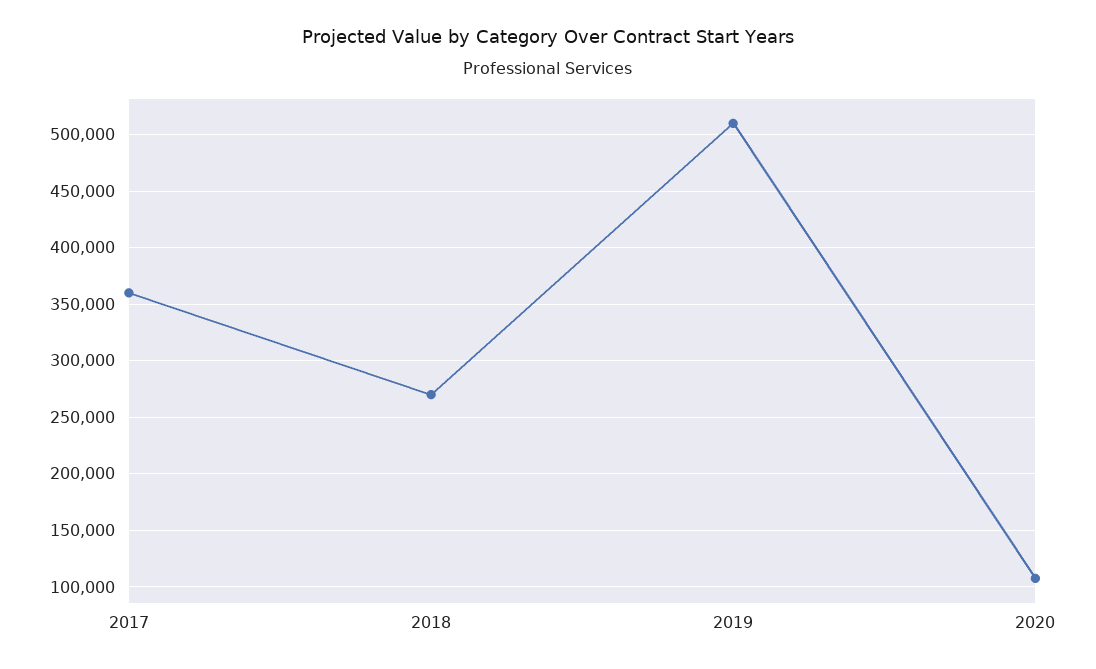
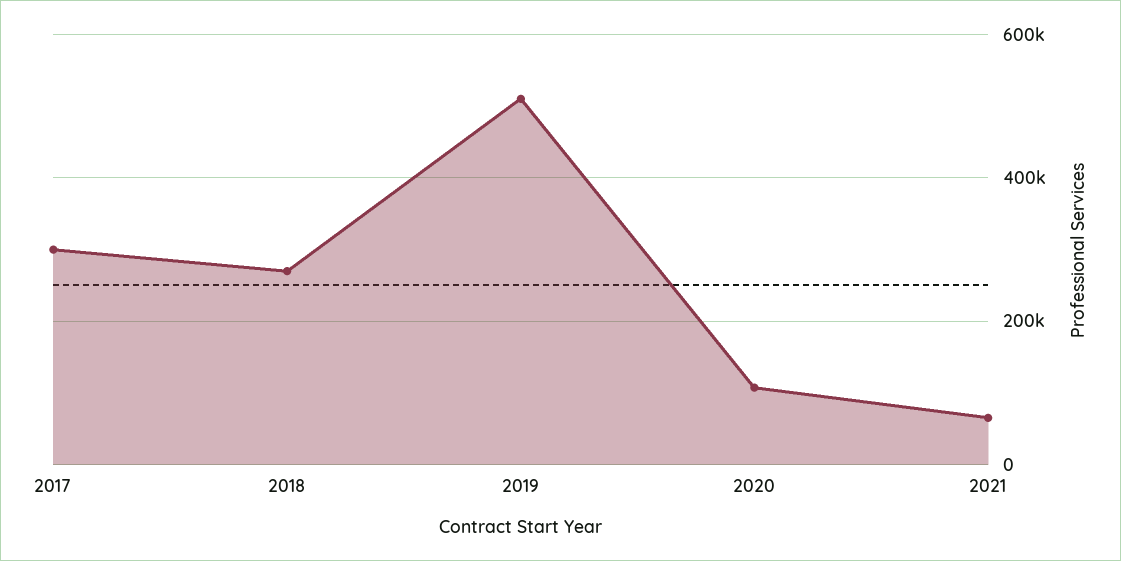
2017: 360000 -> 300000
2021: none -> 60000

